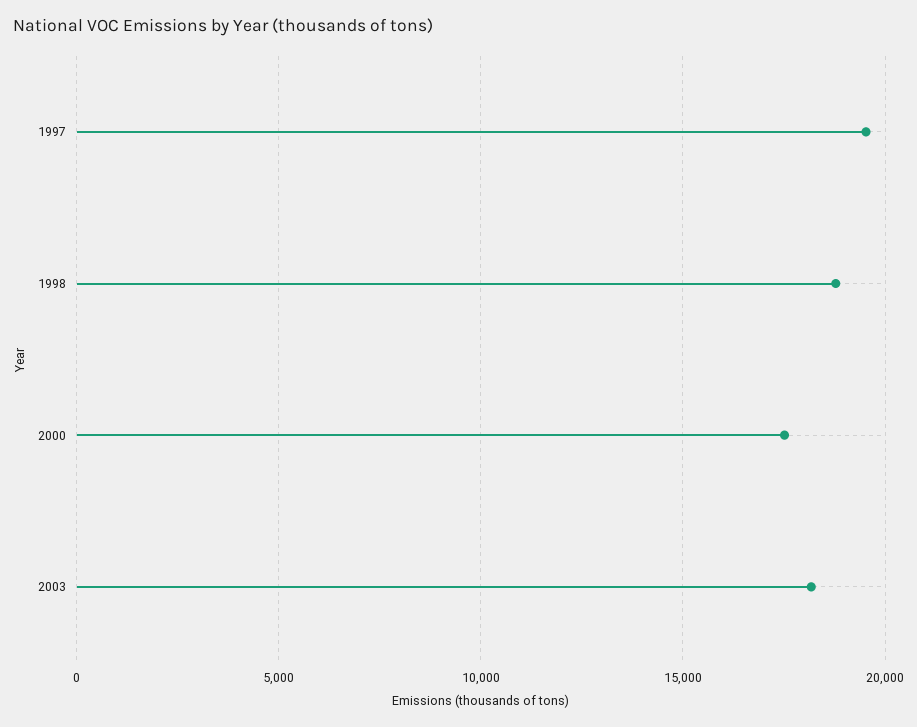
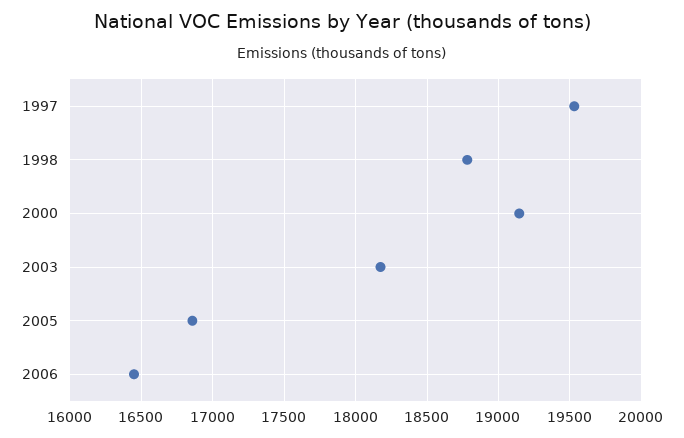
2000: 17500 -> 19150
2005: none -> 16850
2006: none -> 16450

